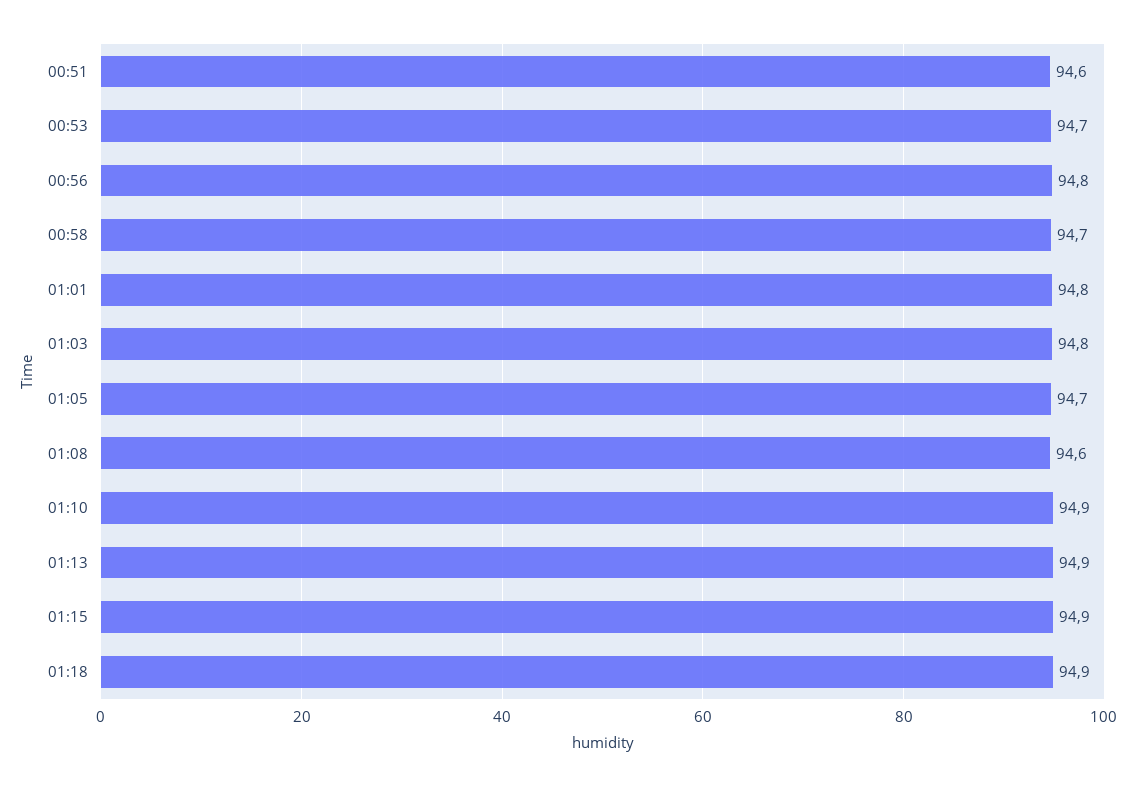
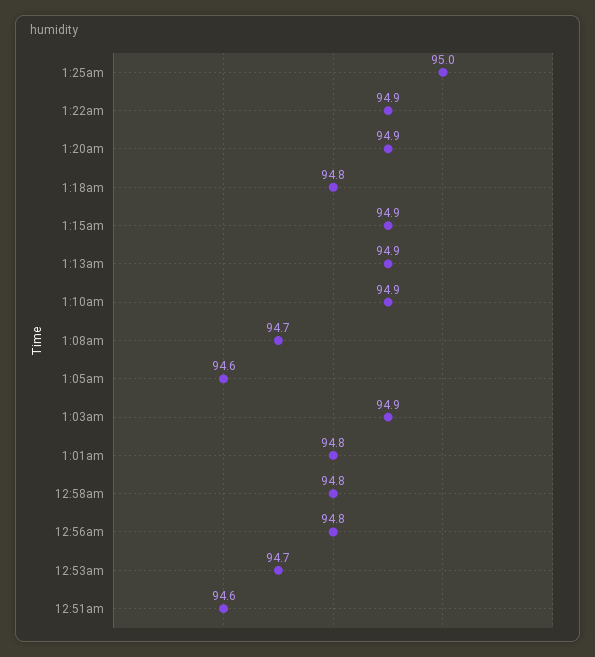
00:58: 94.7 -> 94.8
01:03: 94.8 -> 94.9
01:05: 94.7 -> 94.6
01:08: 94.6 -> 94.7
01:18: 94.9 -> 94.8
1:25am: none -> 95
1:22am: none -> 94.9
1:20am: none -> 94.9

